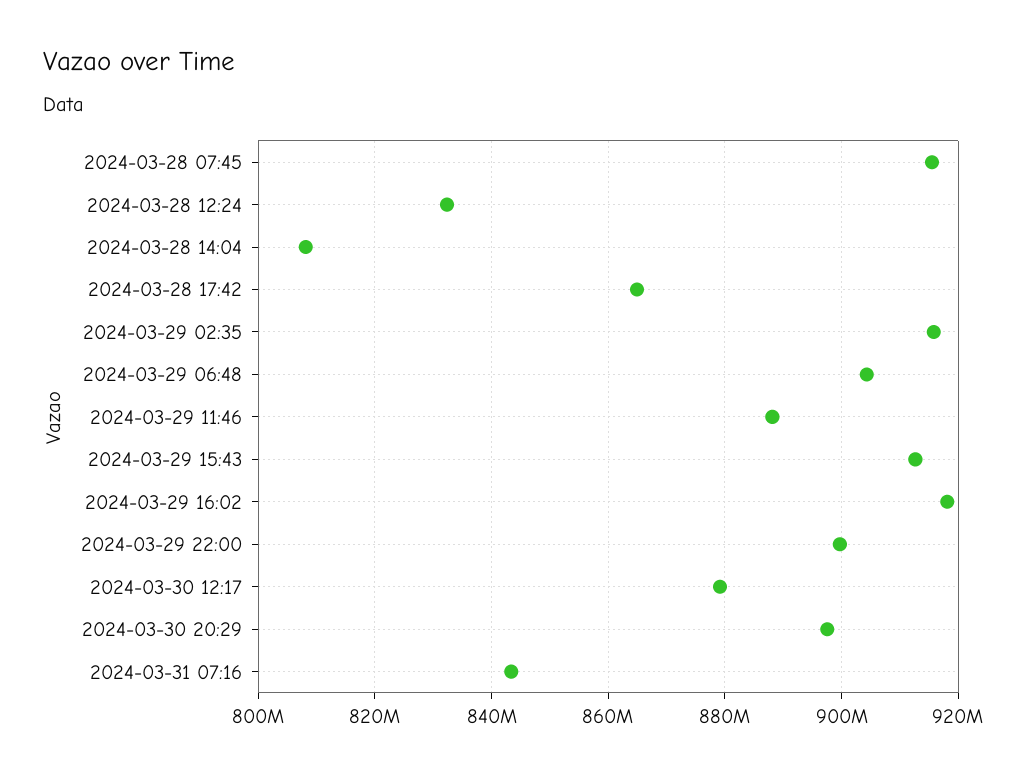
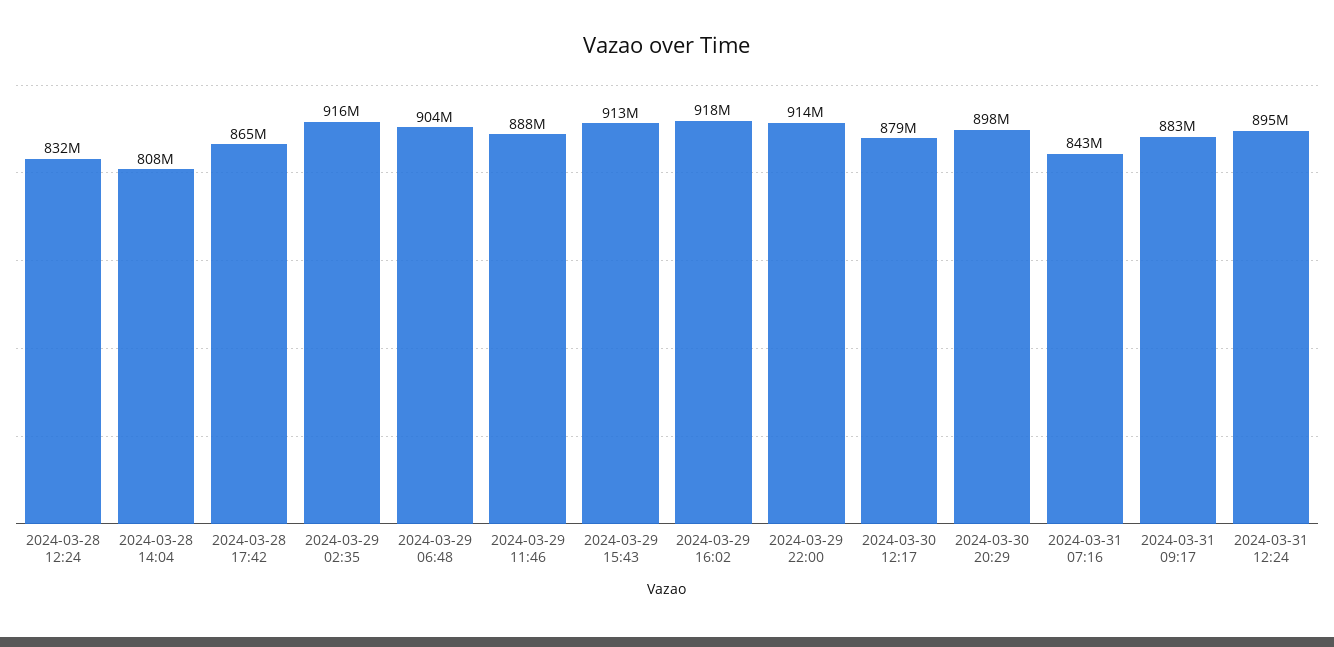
2024-03-28 07:45: 916000000 -> none
2024-03-29 22:00: 900000000 -> 914000000
2024-03-31 09:17: none -> 883000000
2024-03-31 12:24: none -> 895000000

